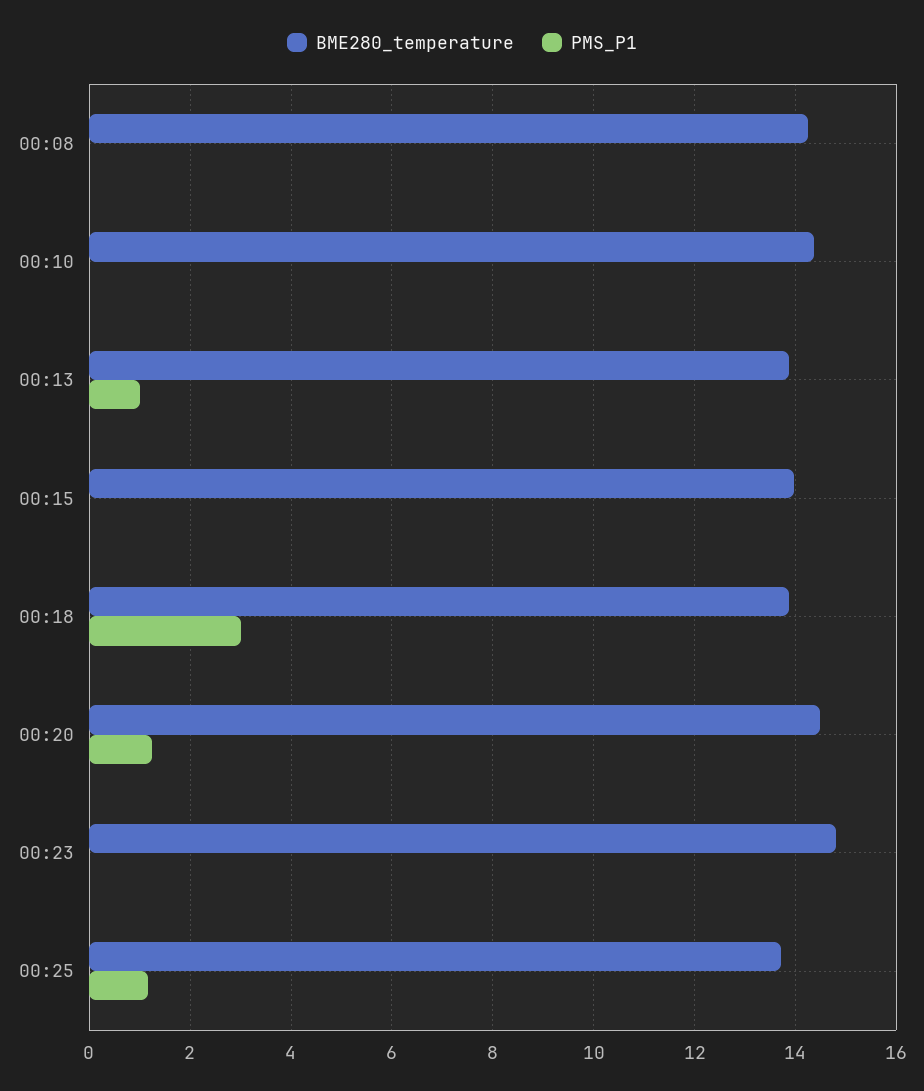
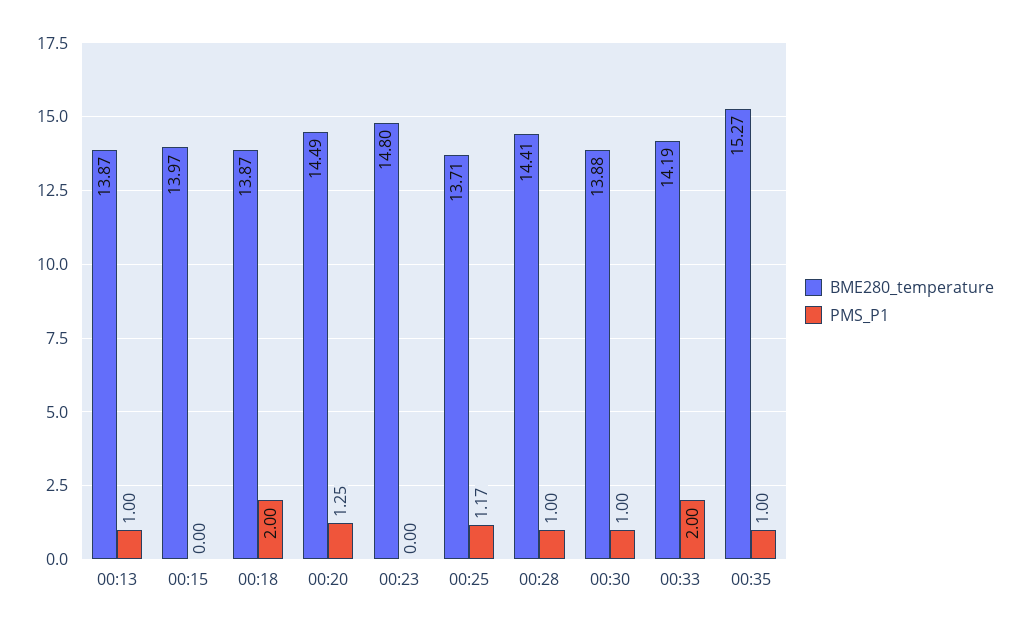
BME280_temperature, 00:08: 14.2 -> none
PMS_P1, 00:08: 0 -> none
BME280_temperature, 00:10: 14.4 -> none
PMS_P1, 00:10: 0 -> none
PMS_P1, 00:18: 3 -> 2
BME280_temperature, 00:28: none -> 14.41
PMS_P1, 00:28: none -> 1
BME280_temperature, 00:30: none -> 13.88
PMS_P1, 00:30: none -> 1
BME280_temperature, 00:33: none -> 14.19
PMS_P1, 00:33: none -> 2
BME280_temperature, 00:35: none -> 15.27
PMS_P1, 00:35: none -> 1

